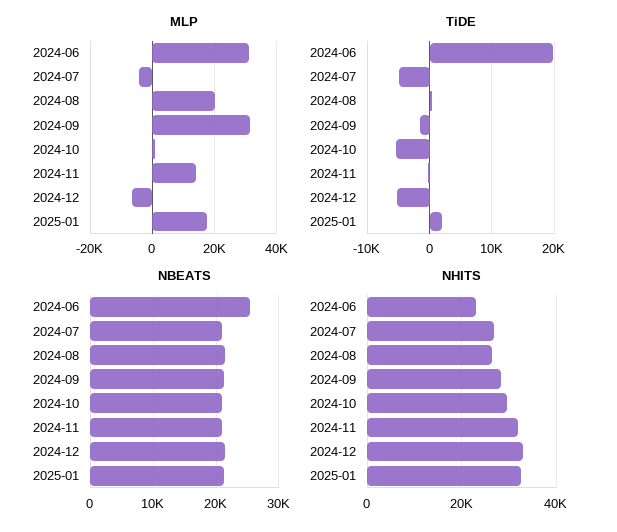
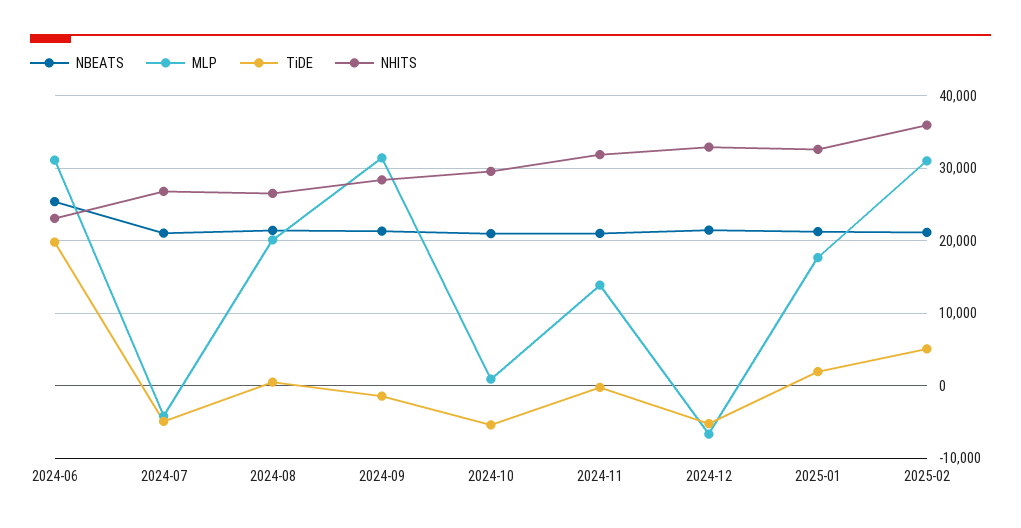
NBEATS, 2025-02: none -> 21000
MLP, 2025-02: none -> 31000
TiDE, 2025-02: none -> 5000
NHITS, 2025-02: none -> 36000

